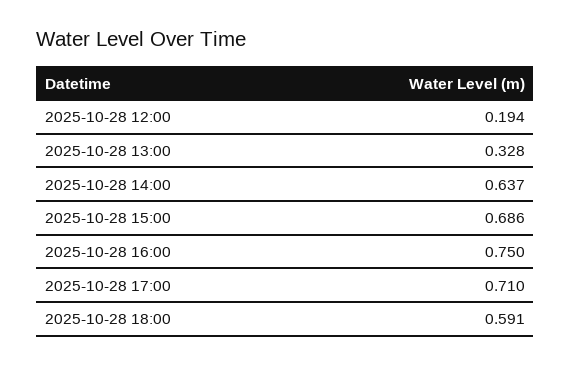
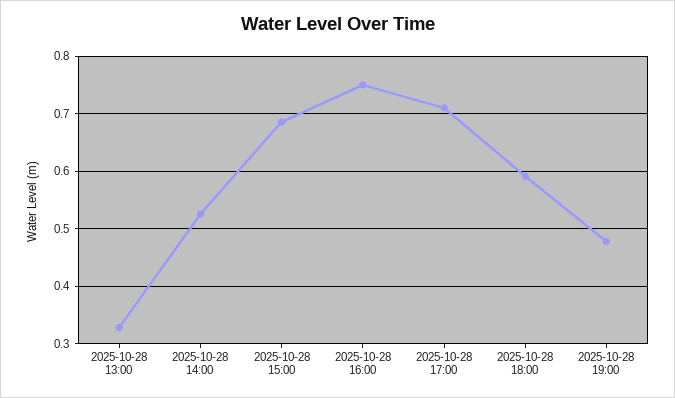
2025-10-28 12:00: 0.194 -> none
2025-10-28 14:00: 0.637 -> 0.52
2025-10-28 19:00: none -> 0.48

